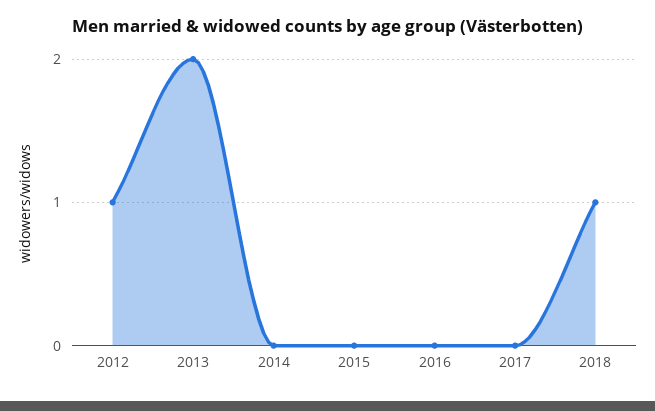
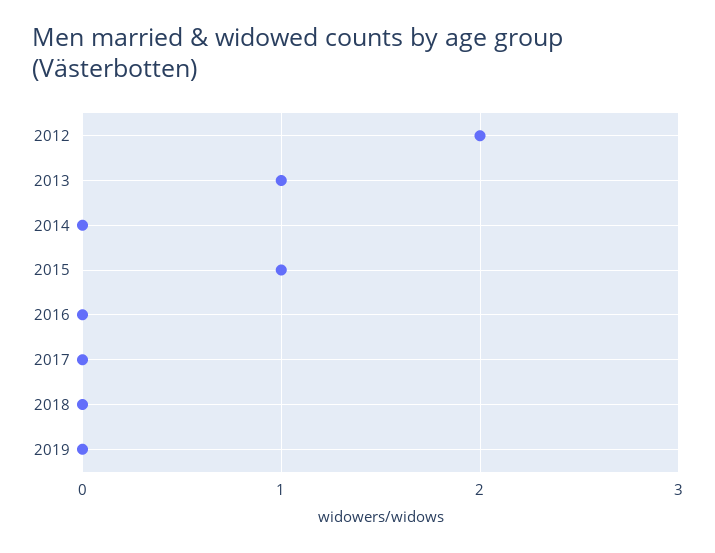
2012: 1 -> 2
2013: 2 -> 1
2015: 0 -> 1
2018: 1 -> 0
2019: none -> 0

